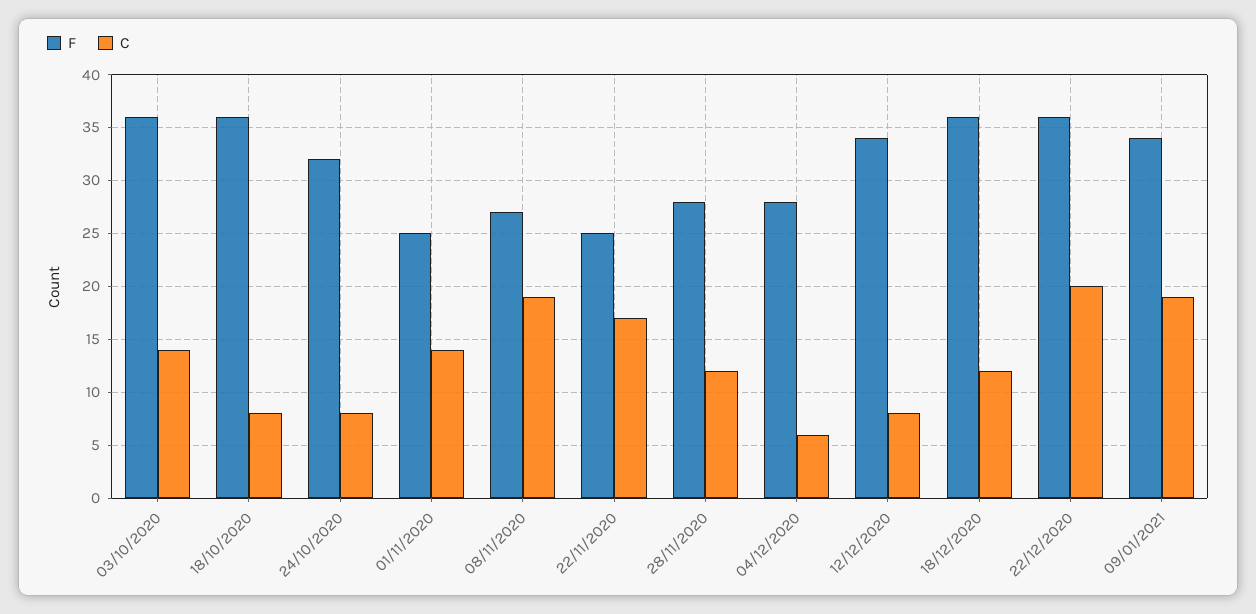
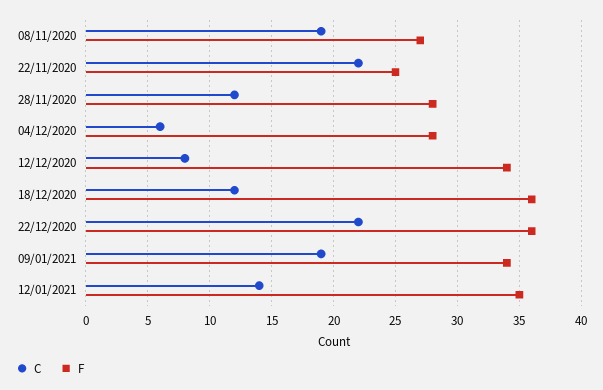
F, 03/10/2020: 36 -> none
C, 03/10/2020: 14 -> none
F, 18/10/2020: 36 -> none
C, 18/10/2020: 8 -> none
F, 24/10/2020: 32 -> none
C, 24/10/2020: 8 -> none
F, 01/11/2020: 25 -> none
C, 01/11/2020: 14 -> none
C, 22/11/2020: 17 -> 22
C, 22/12/2020: 20 -> 22
C, 12/01/2021: none -> 14
F, 12/01/2021: none -> 35

